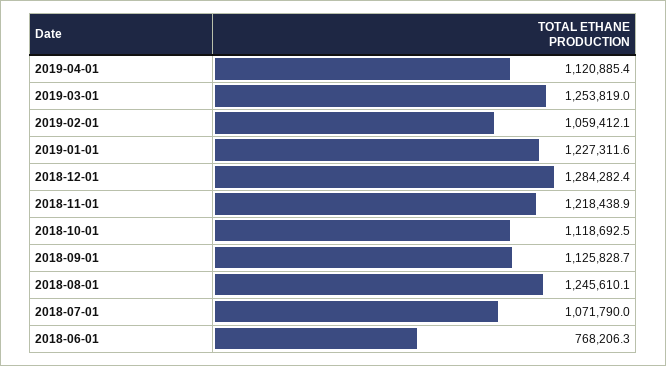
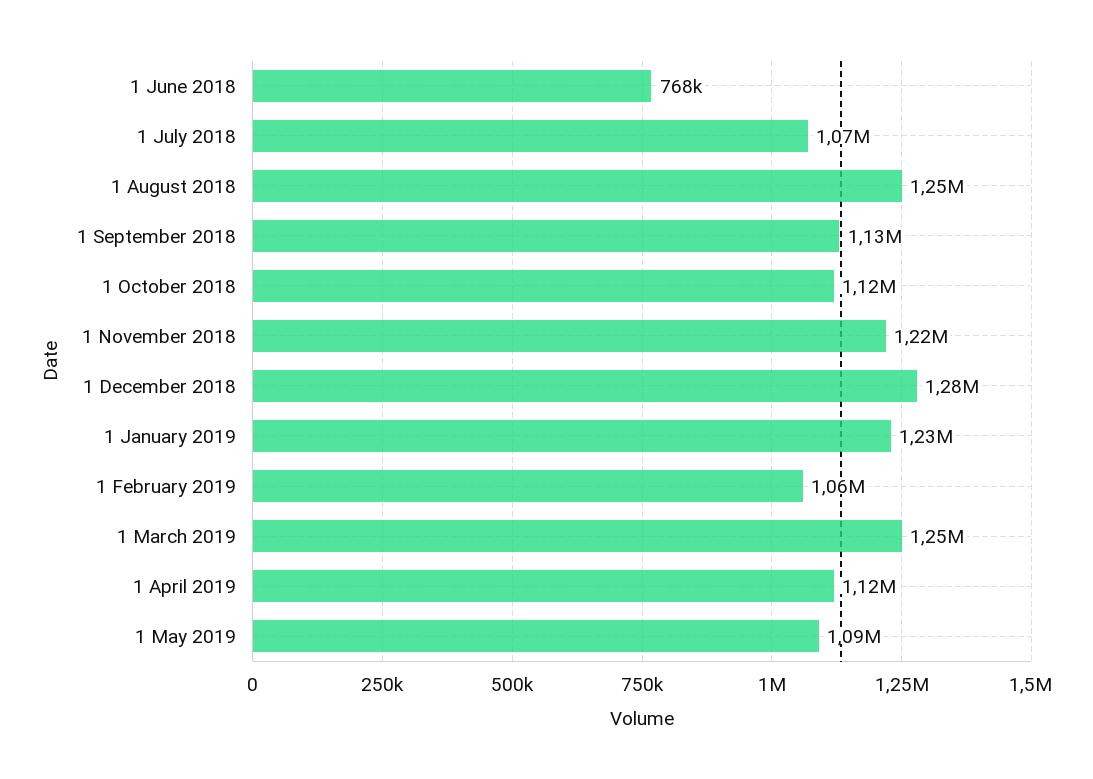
1 May 2019: none -> 1090000

